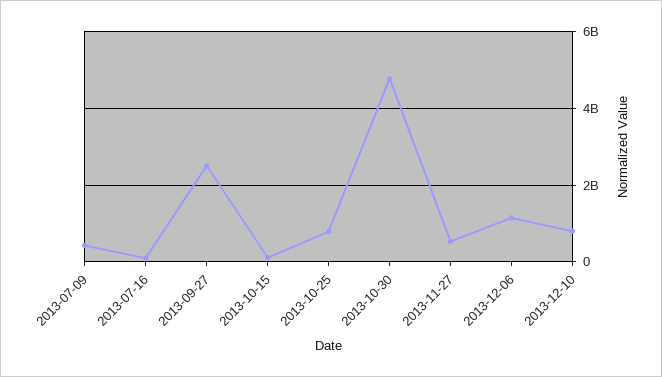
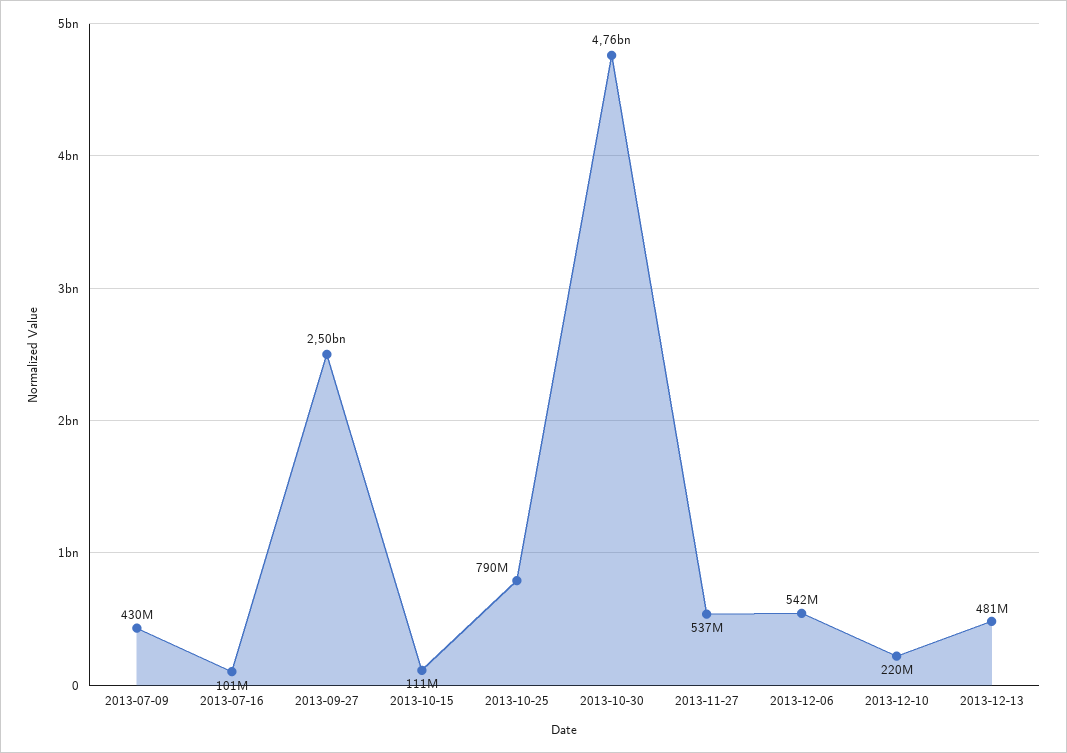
2013-12-06: 1200000000 -> 542000000
2013-12-10: 800000000 -> 220000000
2013-12-13: none -> 481000000

